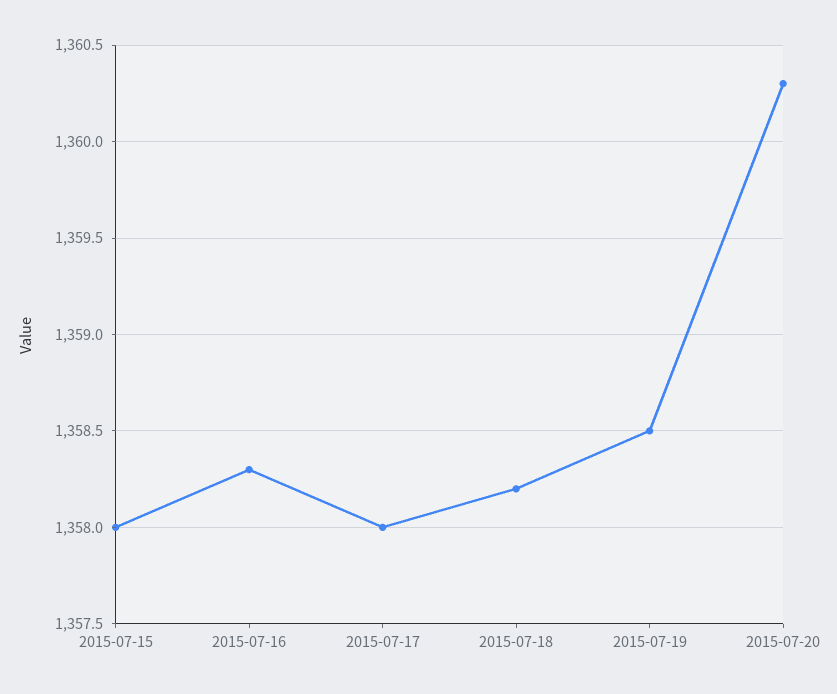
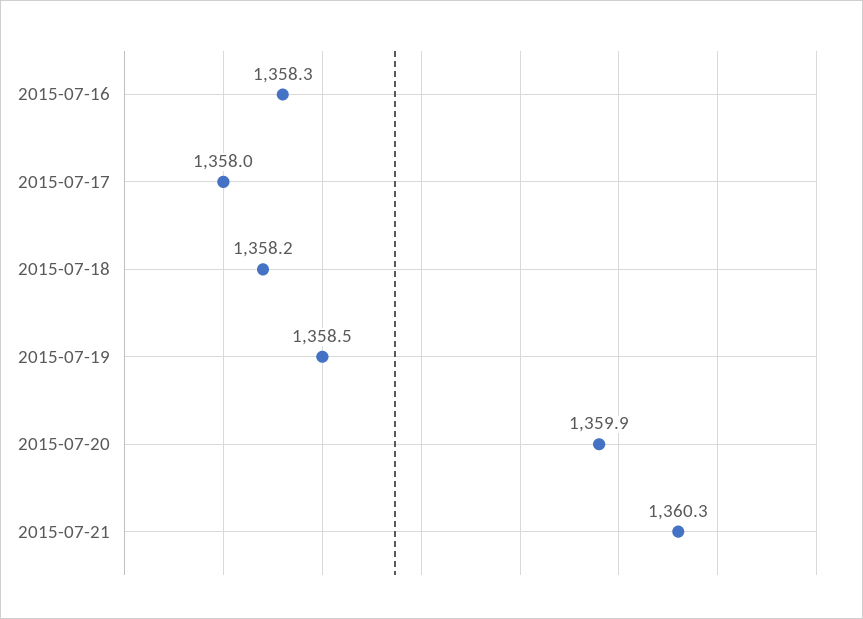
2015-07-15: 1358 -> none
2015-07-20: 1360.3 -> 1359.9
2015-07-21: none -> 1360.3

